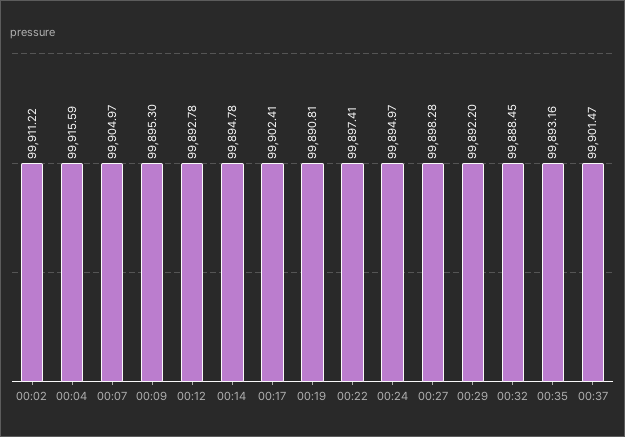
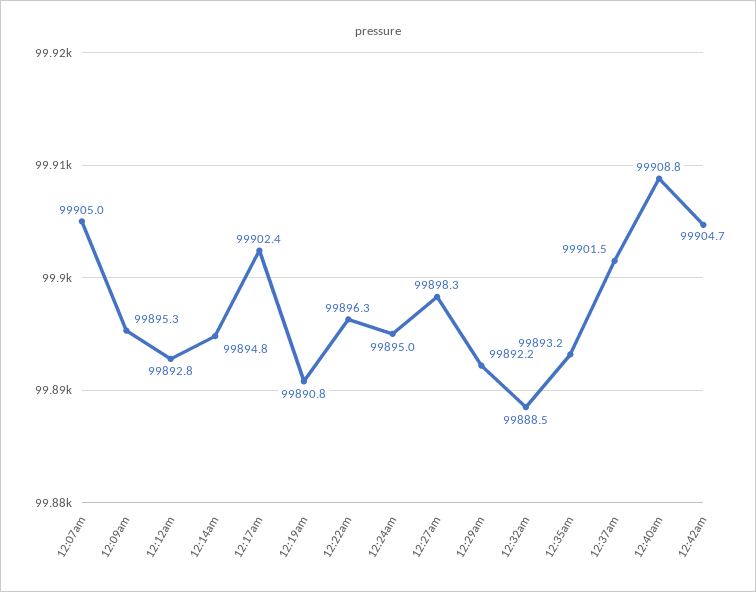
00:02: 99911.22 -> none
00:04: 99915.59 -> none
00:22: 99897.41 -> 99896.3
12:40am: none -> 99908.8
12:42am: none -> 99904.7

